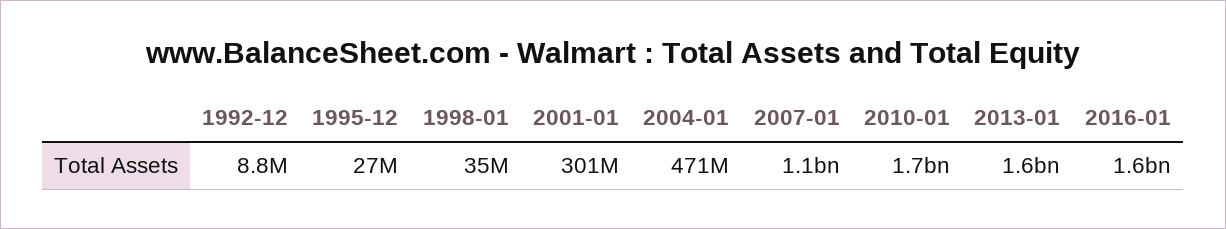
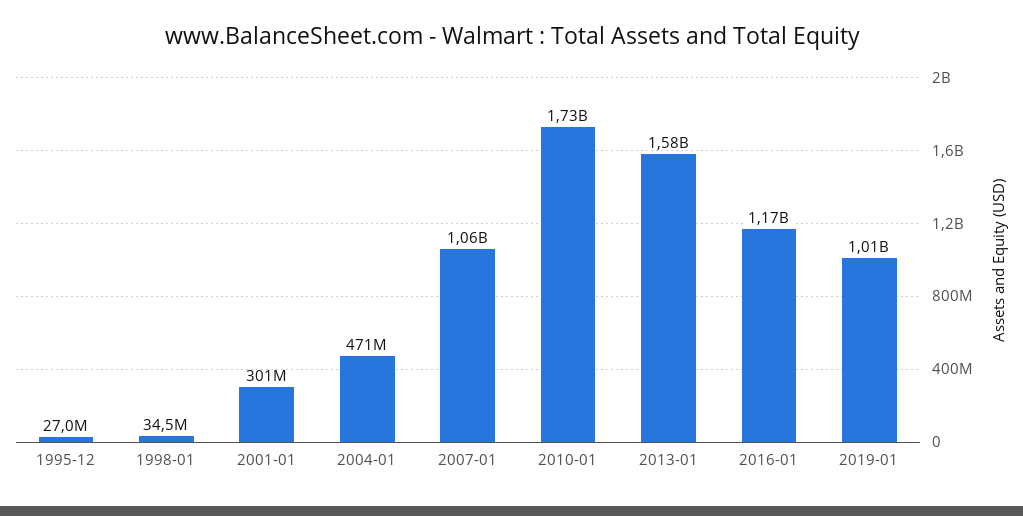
1992-12: 8800000 -> none
2016-01: 1600000000 -> 1170000000
2019-01: none -> 1010000000

